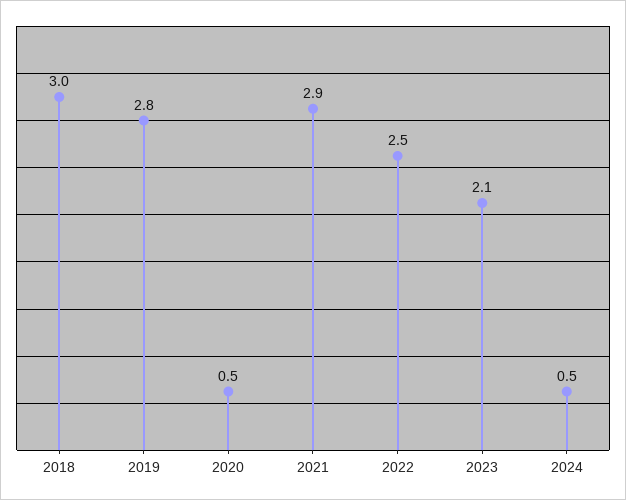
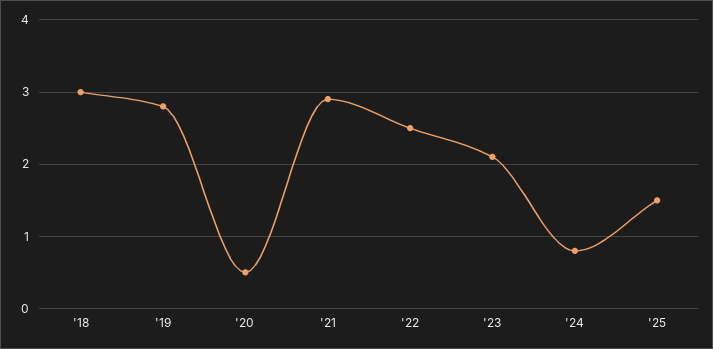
2024: 0.5 -> 0.8
'25: none -> 1.5

